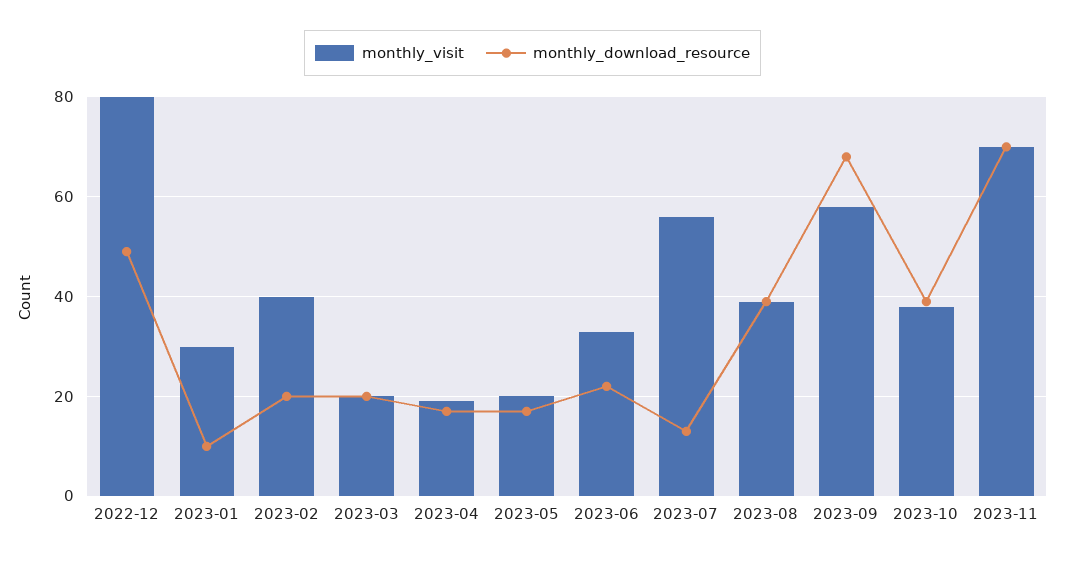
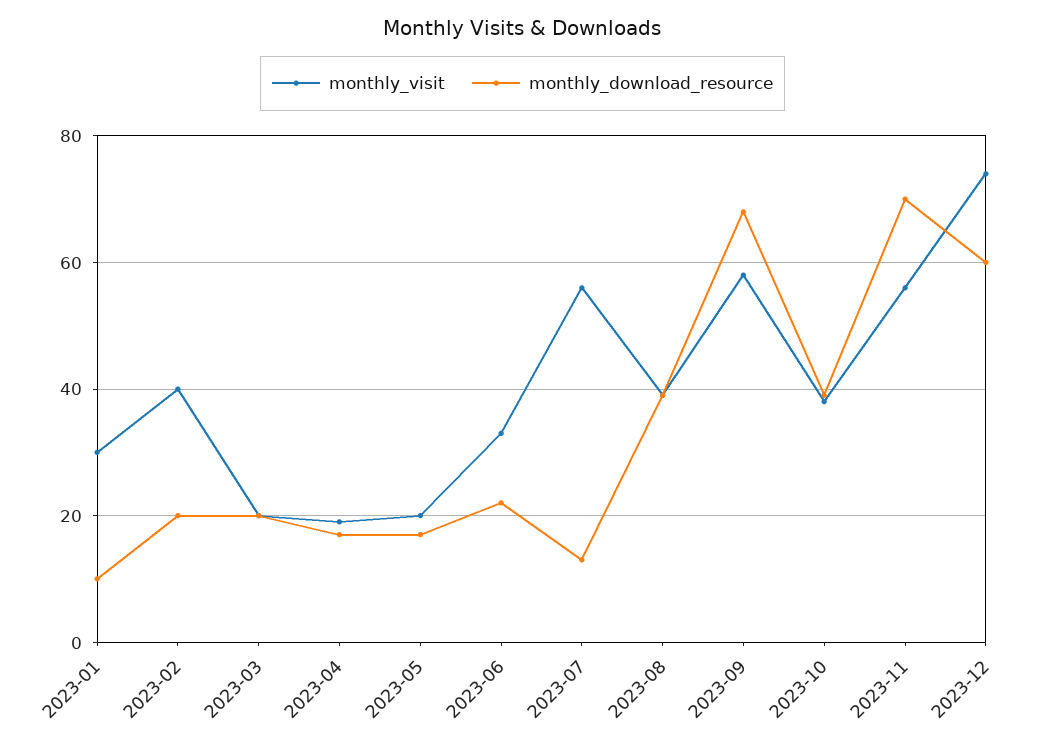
monthly_visit, 2022-12: 80 -> none
monthly_download_resource, 2022-12: 50 -> none
monthly_visit, 2023-11: 70 -> 55
monthly_visit, 2023-12: none -> 75
monthly_download_resource, 2023-12: none -> 60

